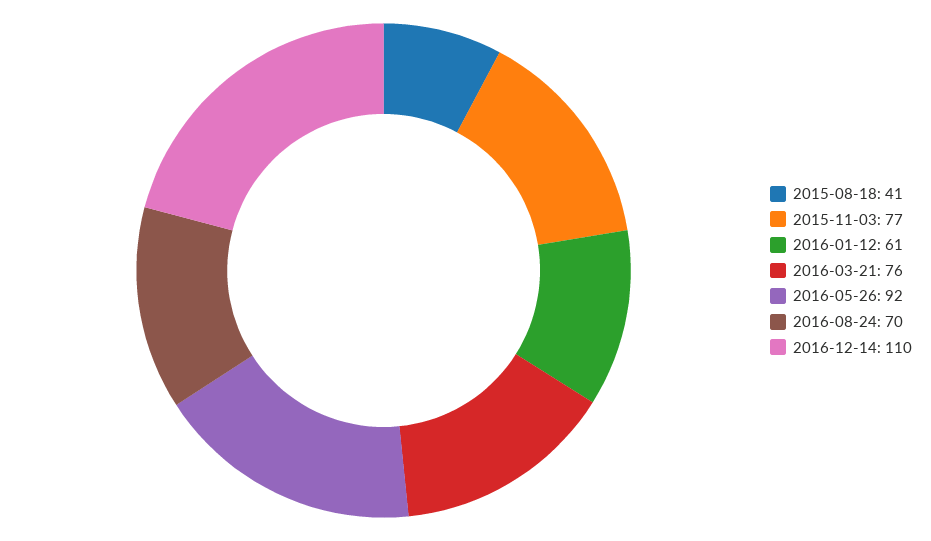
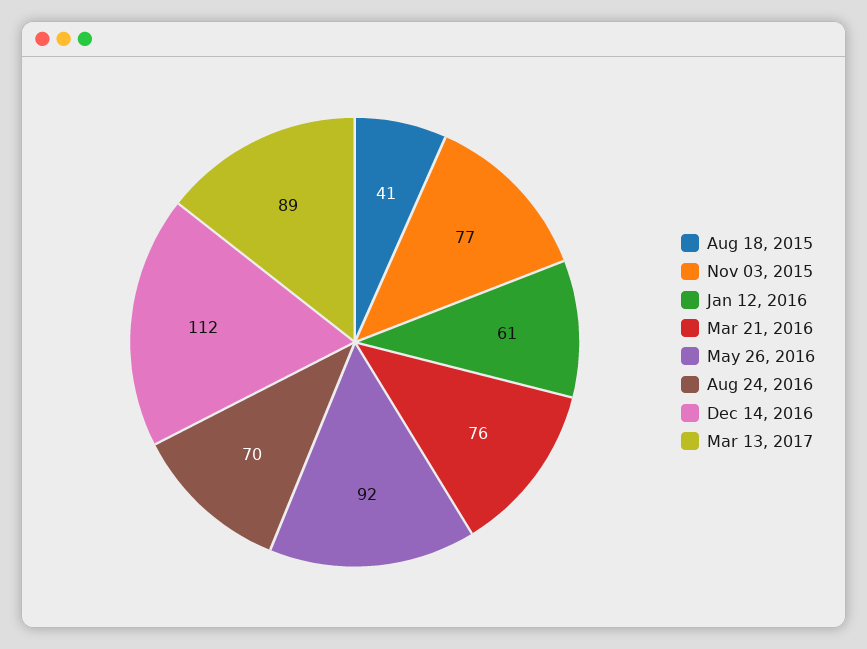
2016-12-14: 110 -> 112
Mar 13, 2017: none -> 89

